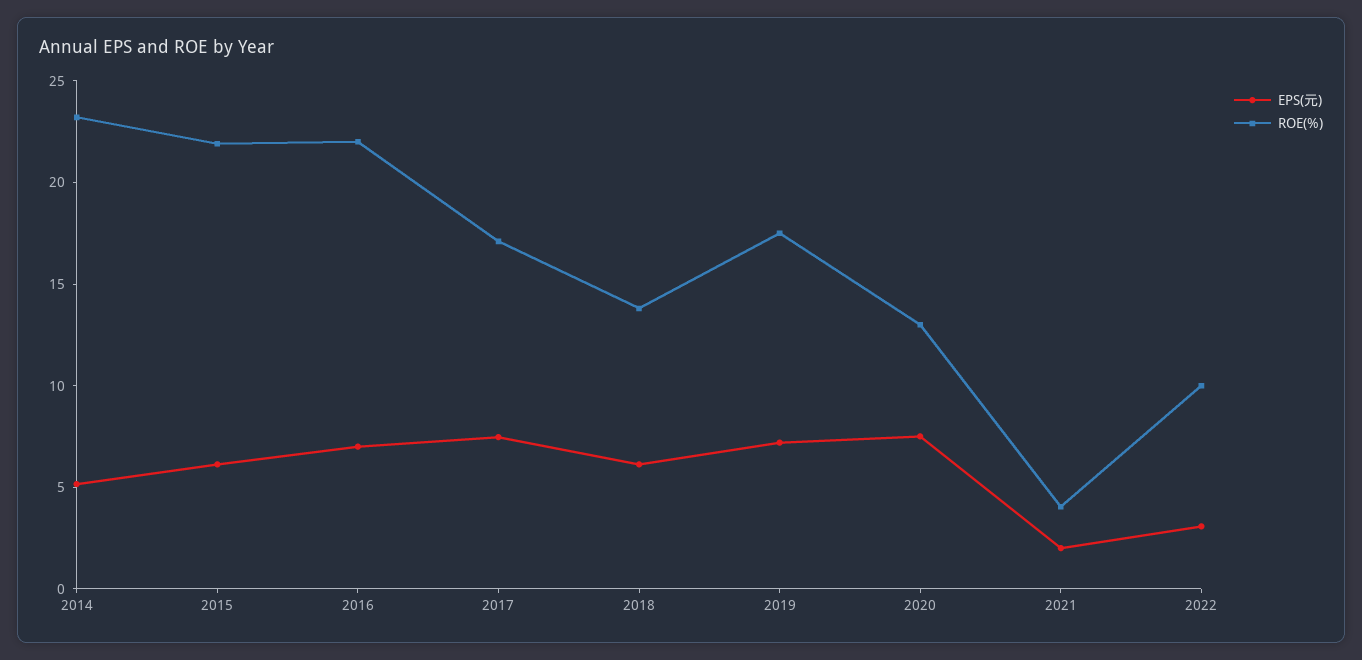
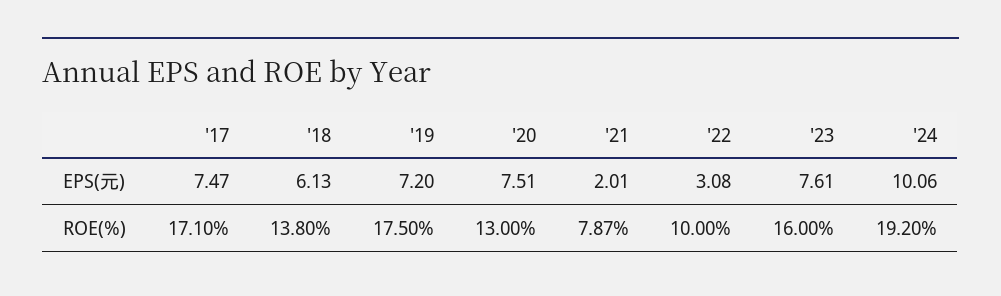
EPS(元), 2014: 5 -> none
ROE(%), 2014: 23 -> none
EPS(元), 2015: 6 -> none
ROE(%), 2015: 22 -> none
EPS(元), 2016: 7 -> none
ROE(%), 2016: 22 -> none
ROE(%), 2021: 4 -> 7.87
EPS(元), '23: none -> 7.61
EPS(元), '24: none -> 10.06
ROE(%), '23: none -> 16
ROE(%), '24: none -> 19.2

